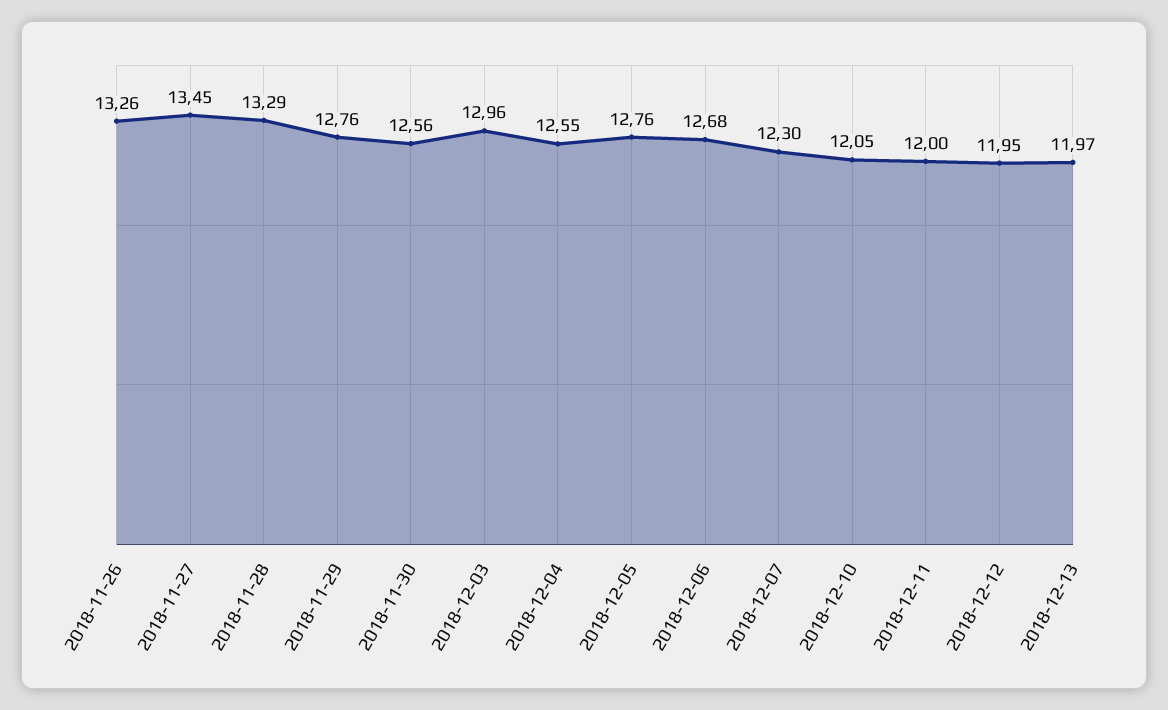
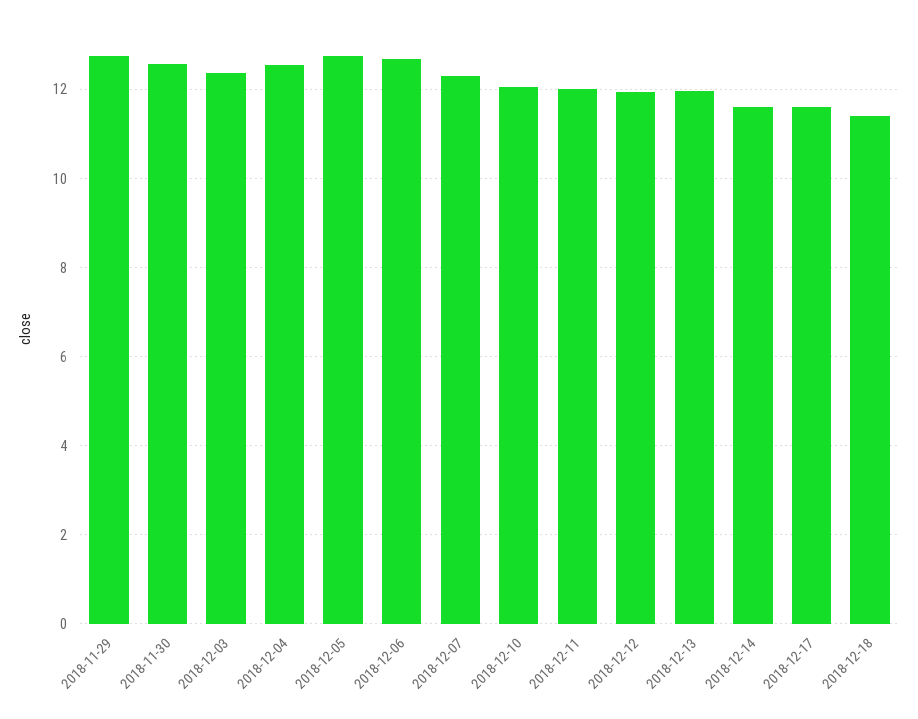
2018-11-26: 13.26 -> none
2018-11-27: 13.45 -> none
2018-11-28: 13.29 -> none
2018-12-03: 12.96 -> 12.4
2018-12-14: none -> 11.6
2018-12-17: none -> 11.6
2018-12-18: none -> 11.4

